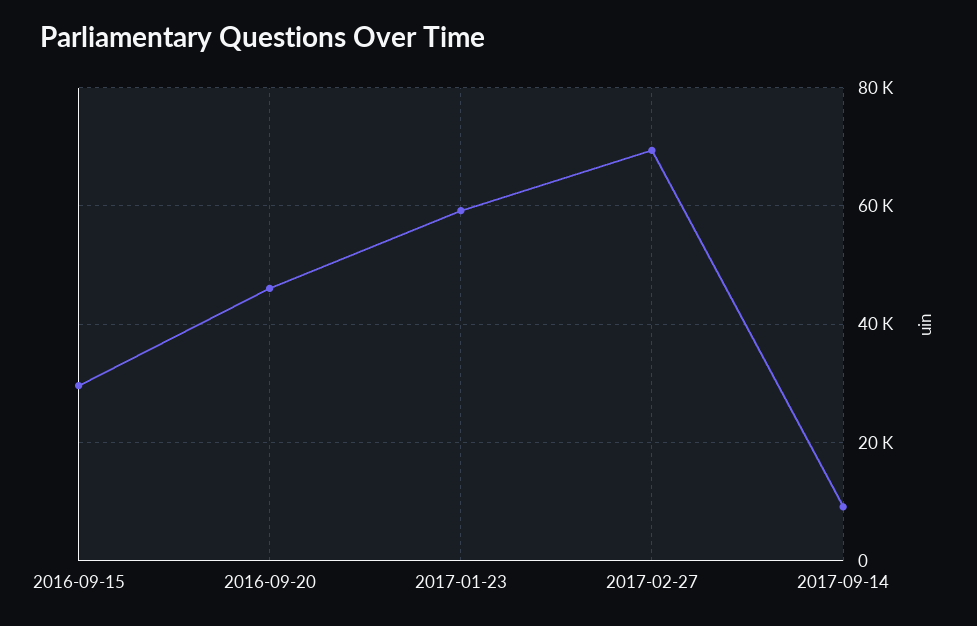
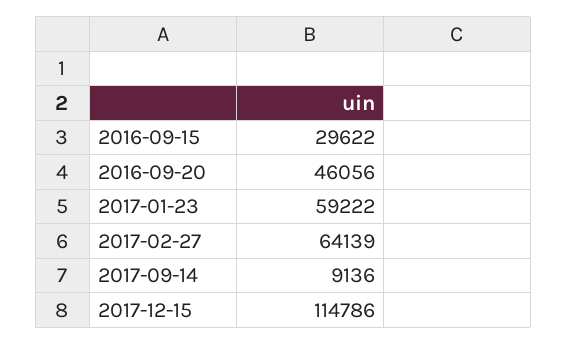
2017-02-27: 70000 -> 64139
2017-12-15: none -> 114786

